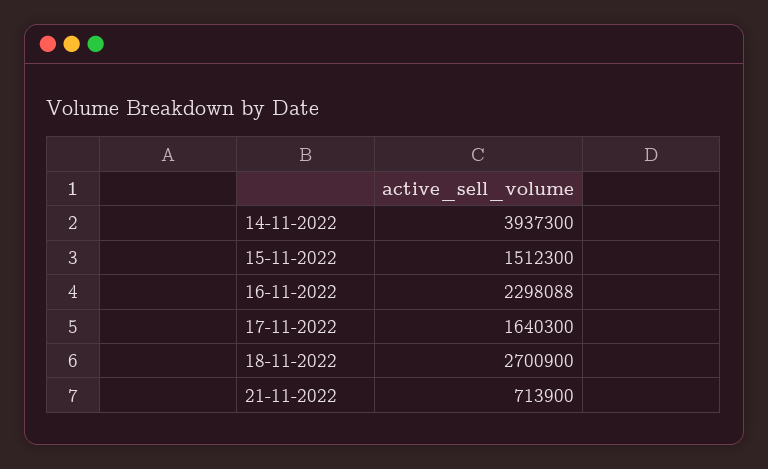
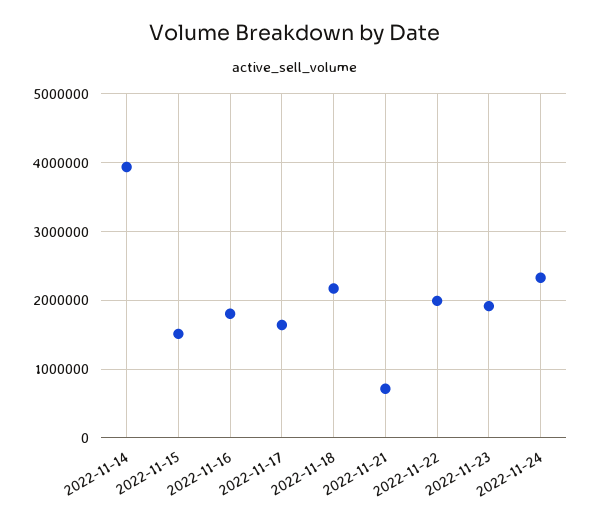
16-11-2022: 2298088 -> 1800000
18-11-2022: 2700900 -> 2200000
2022-11-22: none -> 2000000
2022-11-23: none -> 1900000
2022-11-24: none -> 2300000

